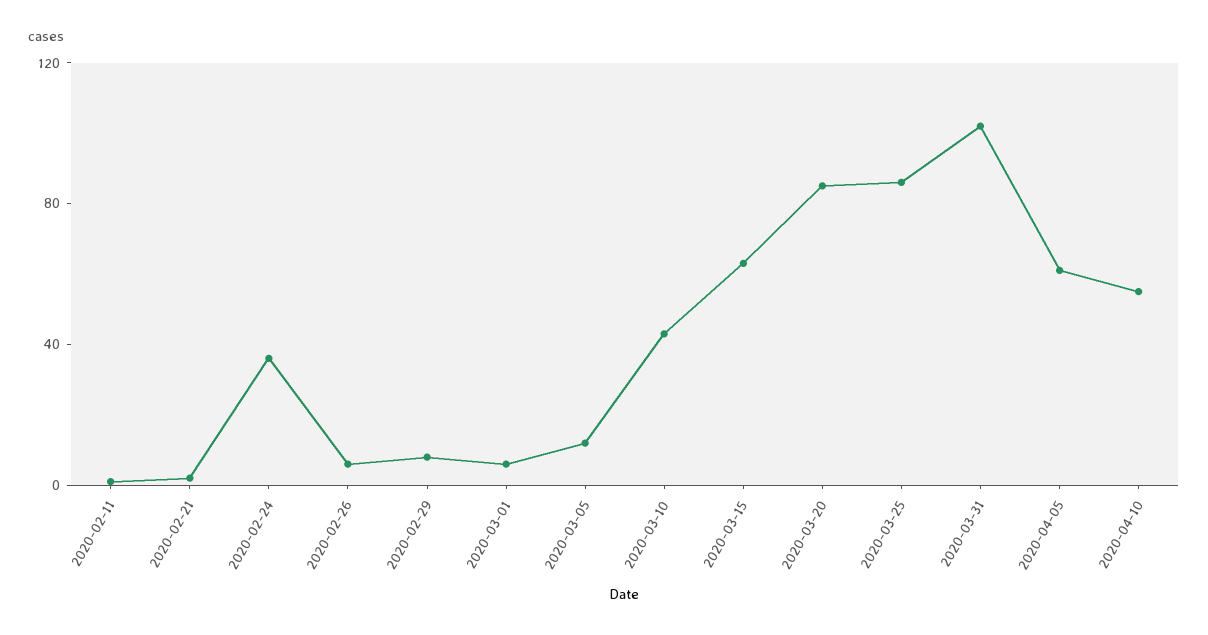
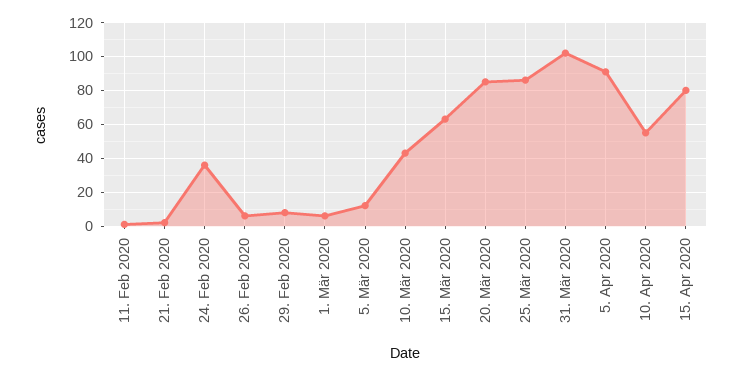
2020-04-05: 60 -> 90
15. Apr 2020: none -> 80

